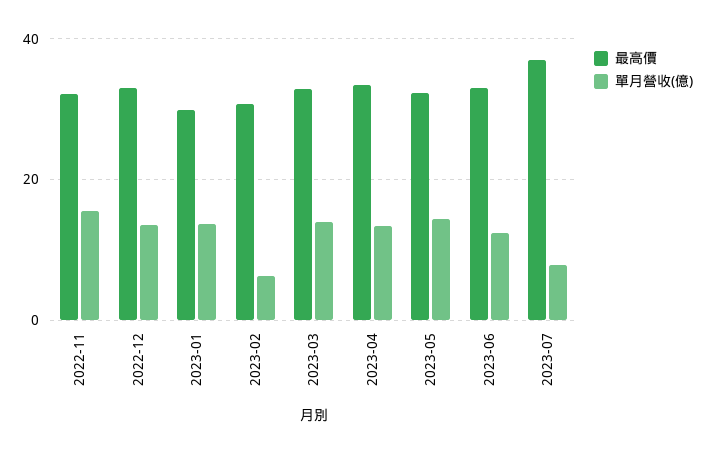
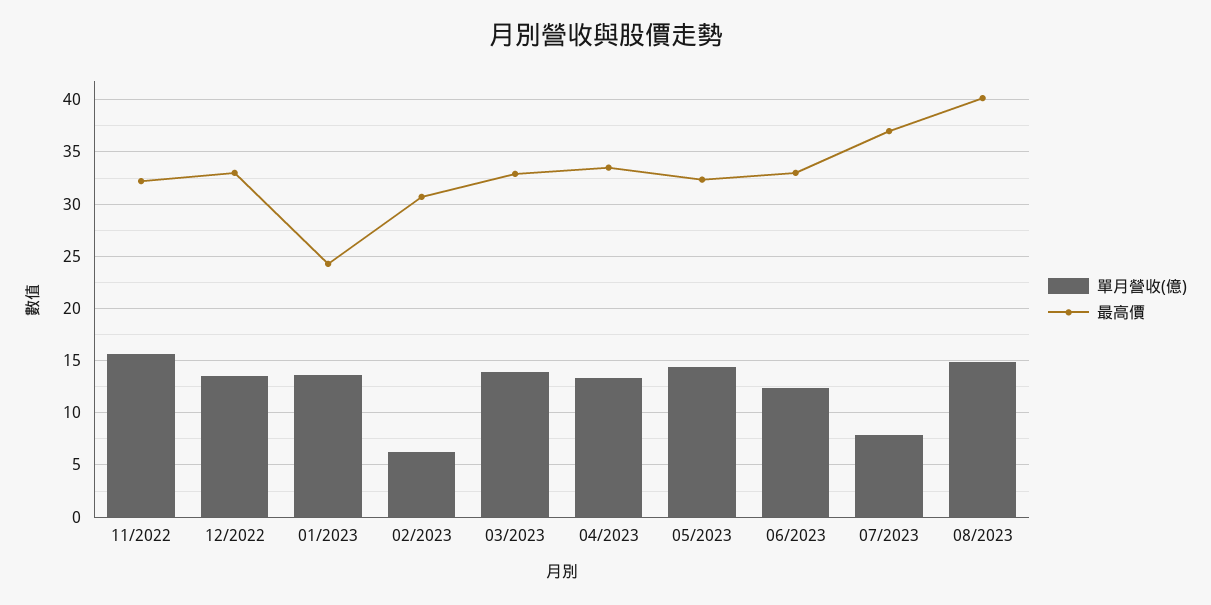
最高價, 2023-01: 30 -> 24
單月營收(億), 08/2023: none -> 15
最高價, 08/2023: none -> 40

